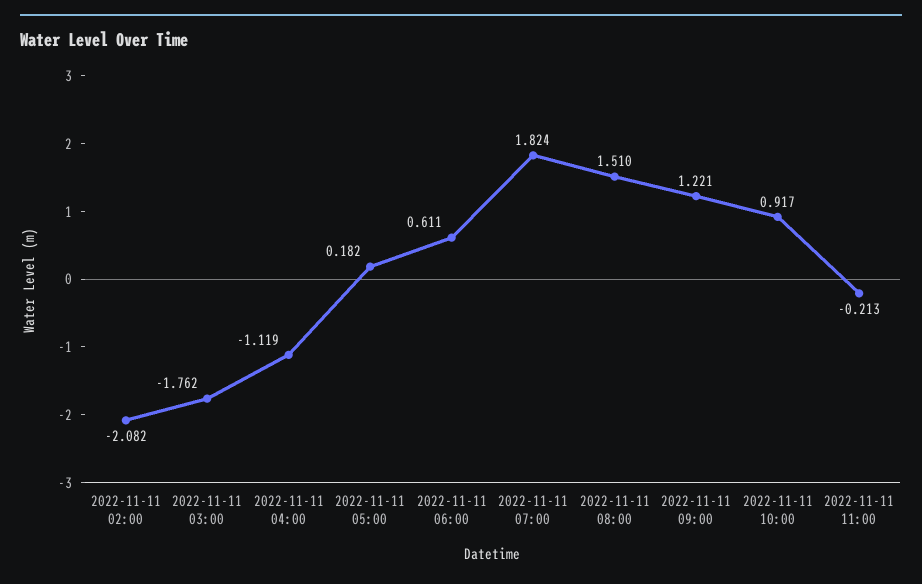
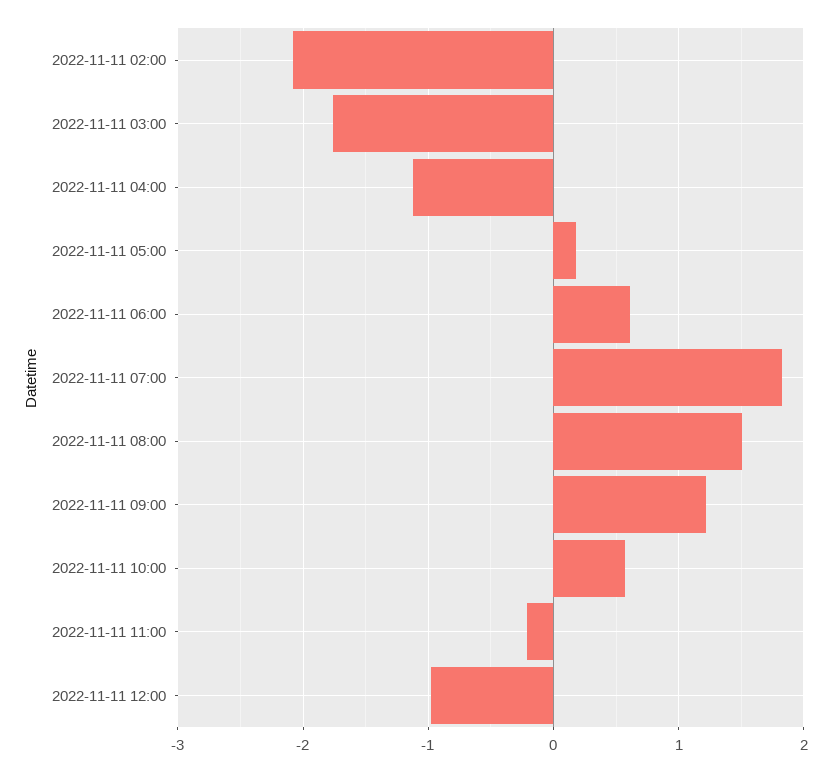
2022-11-11 10:00: 0.917 -> 0.6
2022-11-11 12:00: none -> -1

